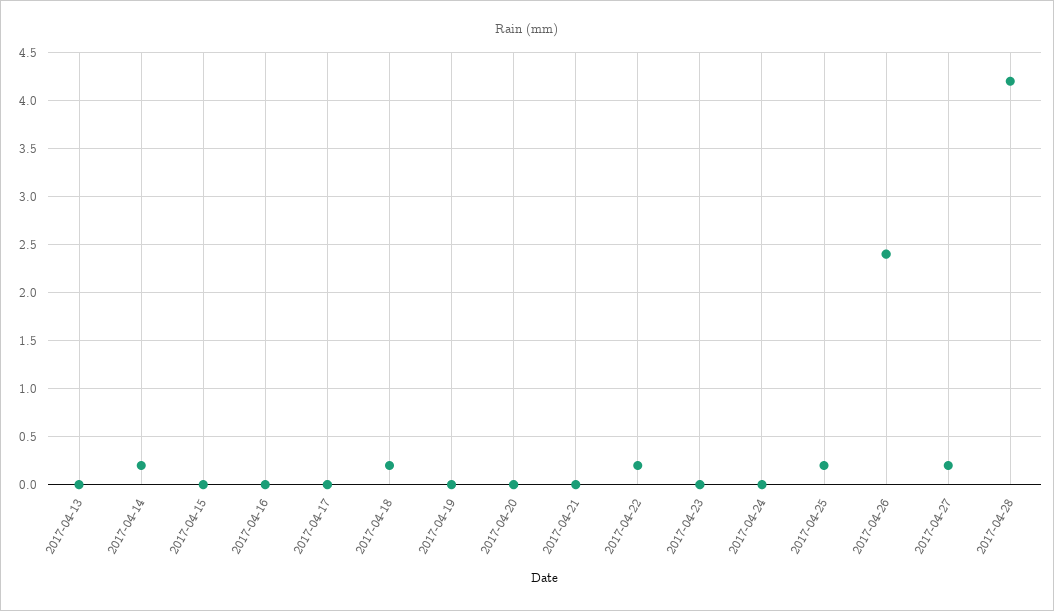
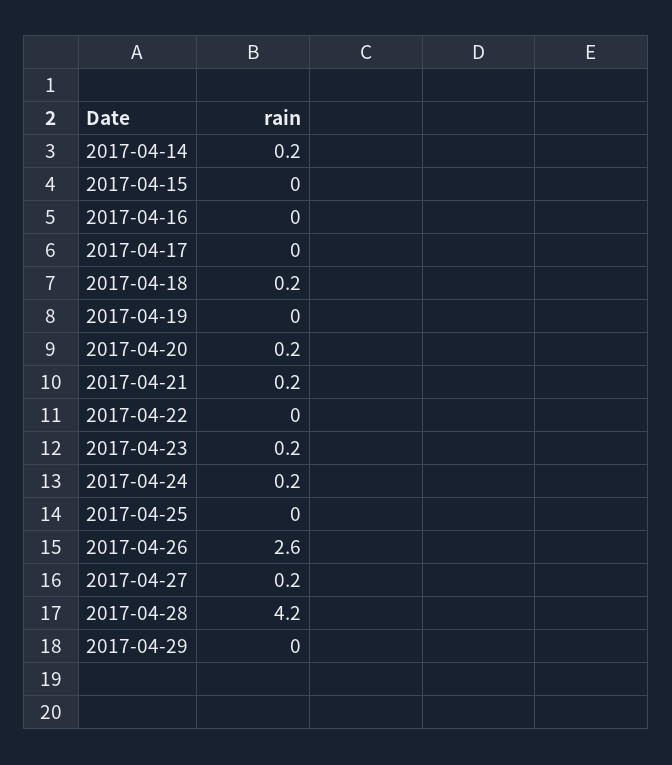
2017-04-13: 0 -> none
2017-04-20: 0 -> 0.2
2017-04-21: 0 -> 0.2
2017-04-22: 0.2 -> 0
2017-04-23: 0 -> 0.2
2017-04-24: 0 -> 0.2
2017-04-25: 0.2 -> 0
2017-04-26: 2.4 -> 2.6
2017-04-29: none -> 0

